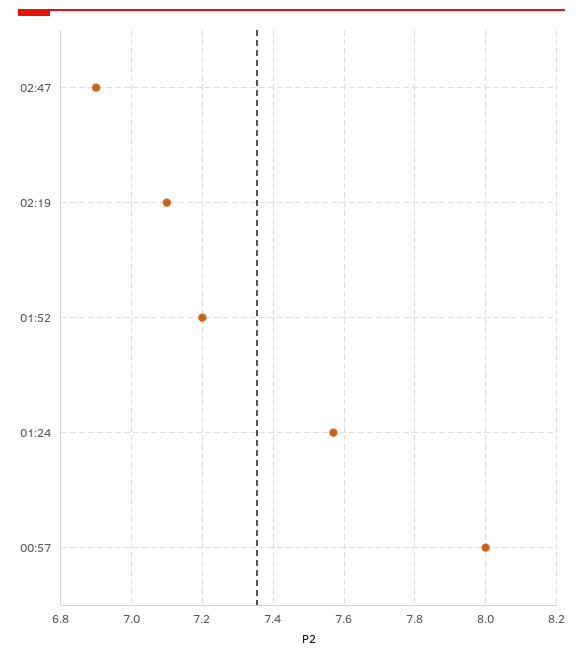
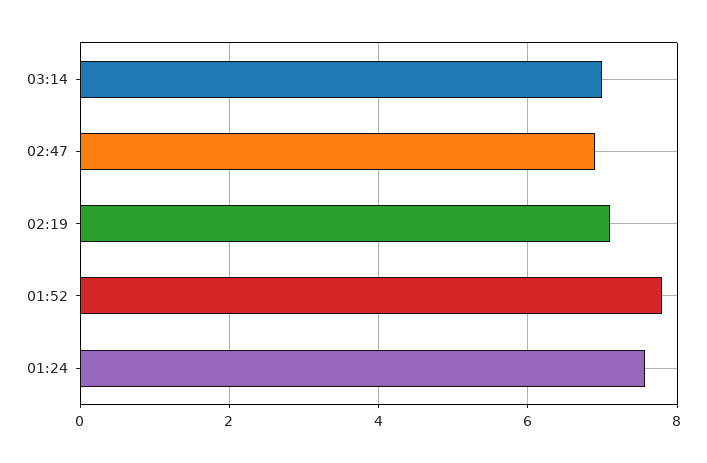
01:52: 7.2 -> 7.8
00:57: 8 -> none
03:14: none -> 7

